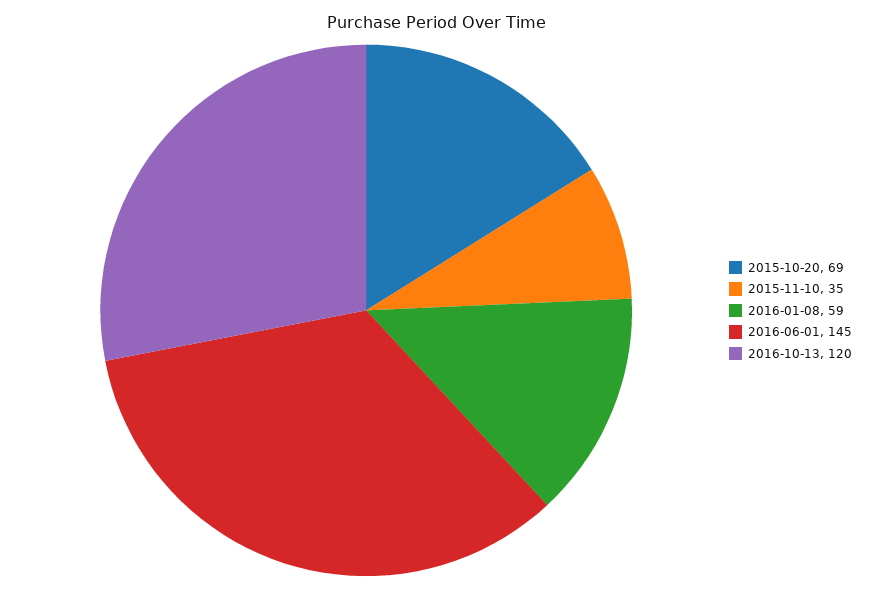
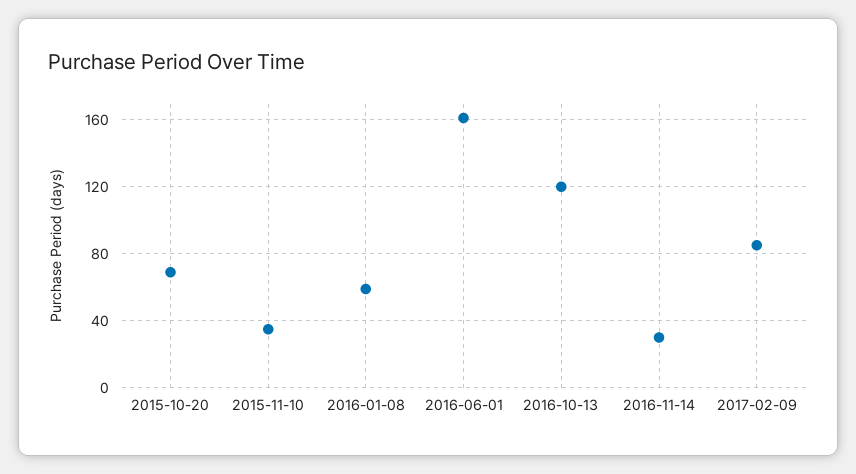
2016-06-01: 145 -> 160
2016-11-14: none -> 30
2017-02-09: none -> 85

